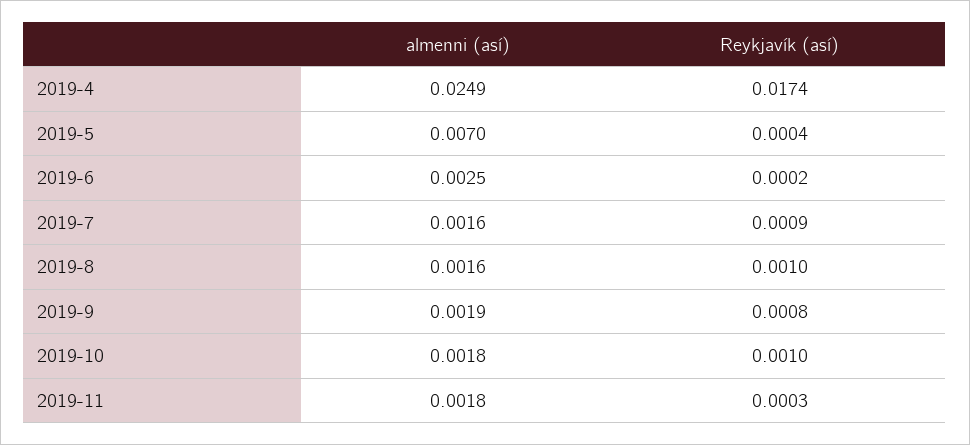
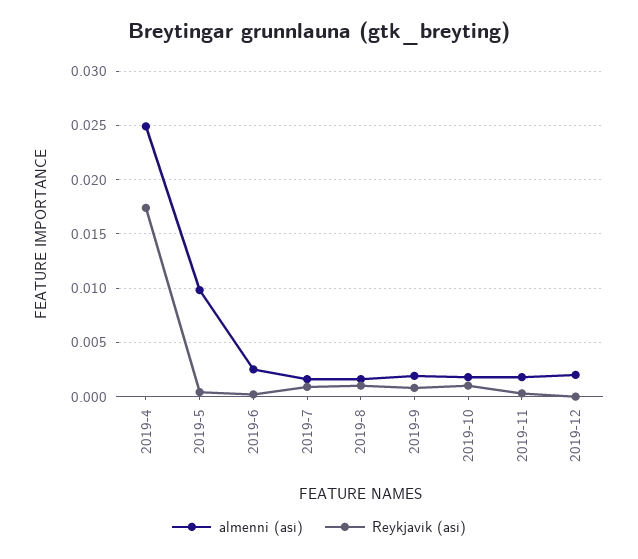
almenni (así), 2019-5: 0.007 -> 0.01
almenni (así), 2019-12: none -> 0.002
Reykjavík (así), 2019-12: none -> 0

